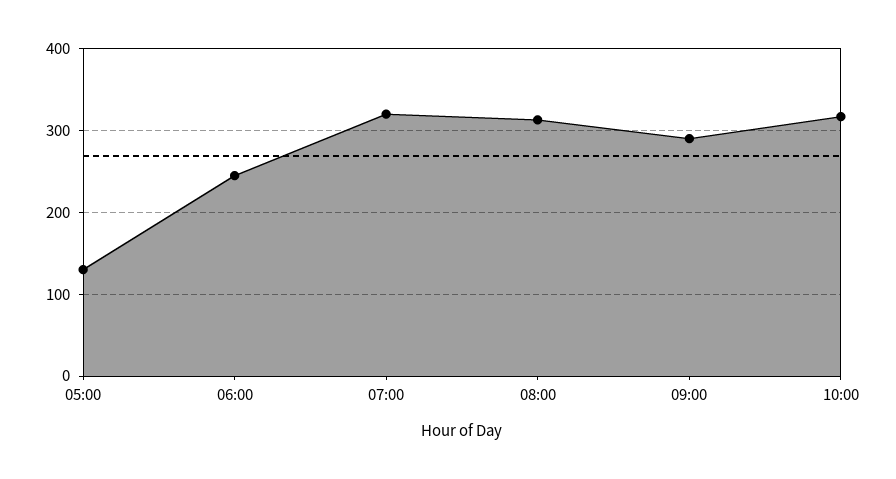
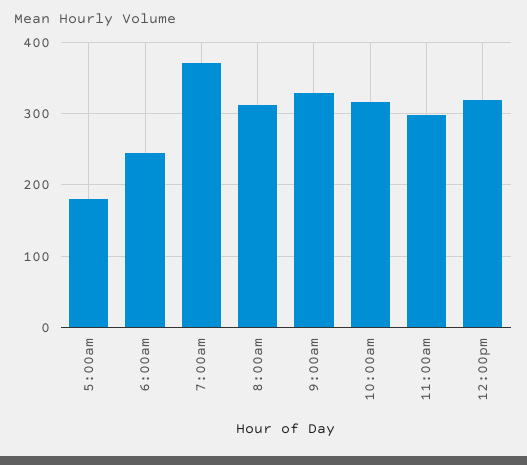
05:00: 130 -> 180
07:00: 320 -> 370
09:00: 290 -> 330
11:00am: none -> 300
12:00pm: none -> 320

